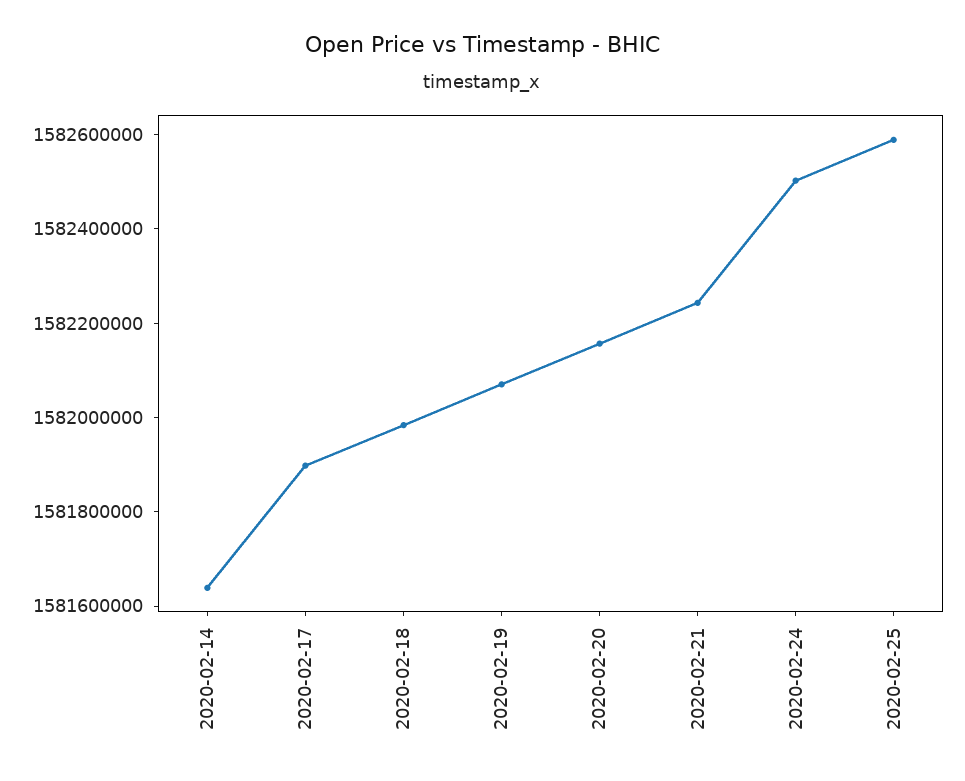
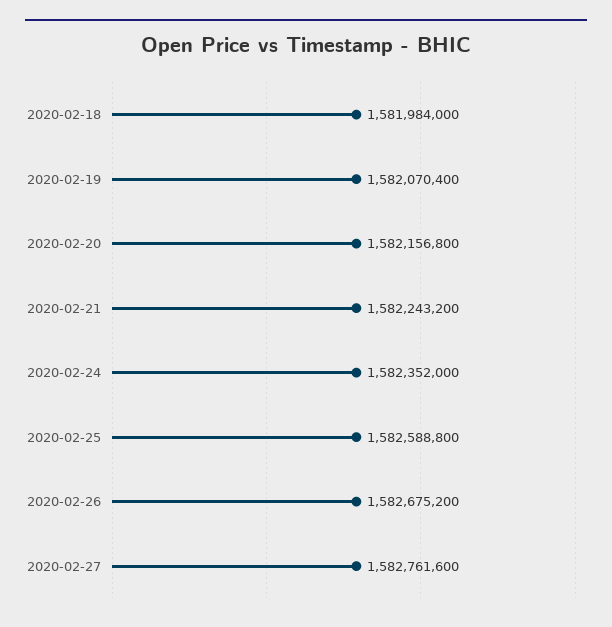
2020-02-14: 1581650000 -> none
2020-02-17: 1581900000 -> none
2020-02-24: 1582500000 -> 1582352000
2020-02-26: none -> 1582675200
2020-02-27: none -> 1582761600

